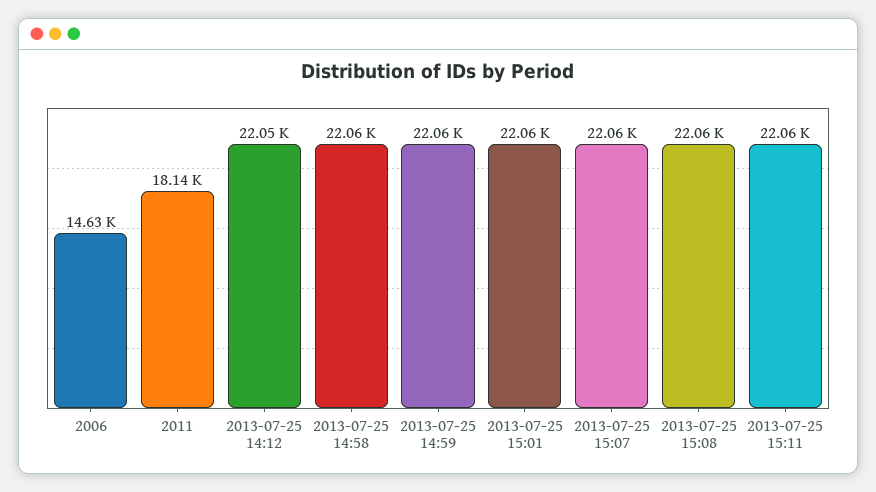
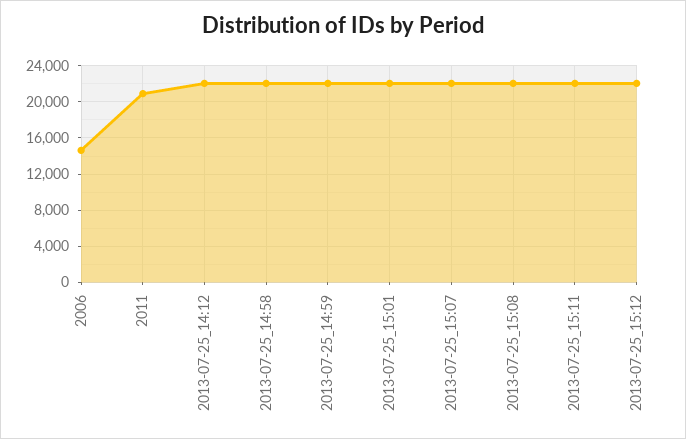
2011: 18140 -> 21000
2013-07-25_15:12: none -> 22000

